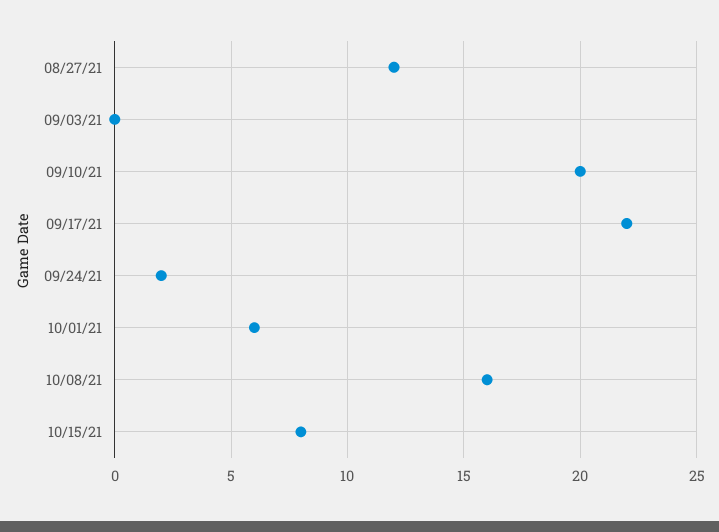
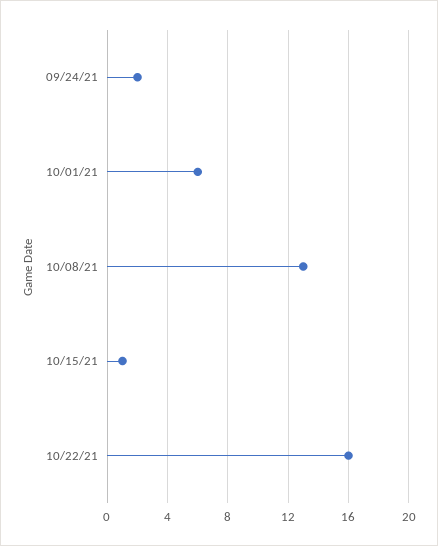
08/27/21: 12 -> none
09/03/21: 0 -> none
09/10/21: 20 -> none
09/17/21: 22 -> none
10/08/21: 16 -> 13
10/15/21: 8 -> 1
10/22/21: none -> 16

